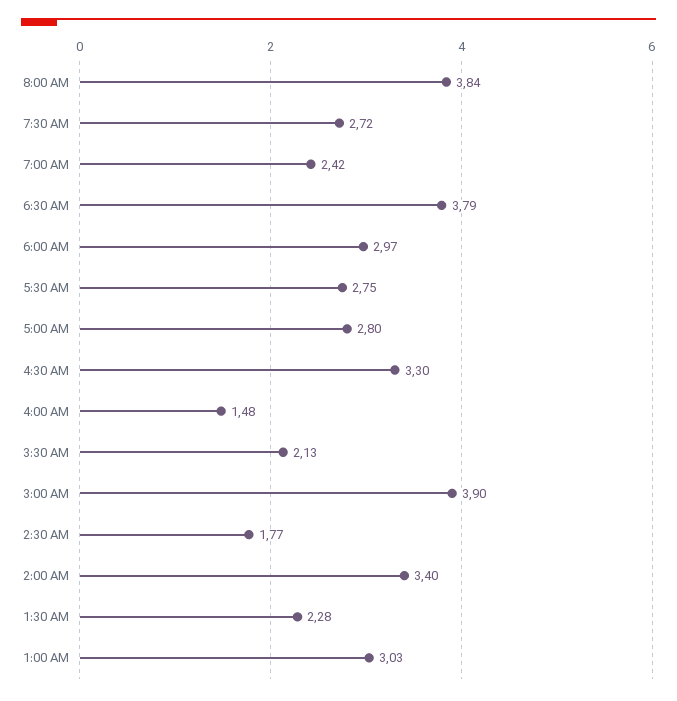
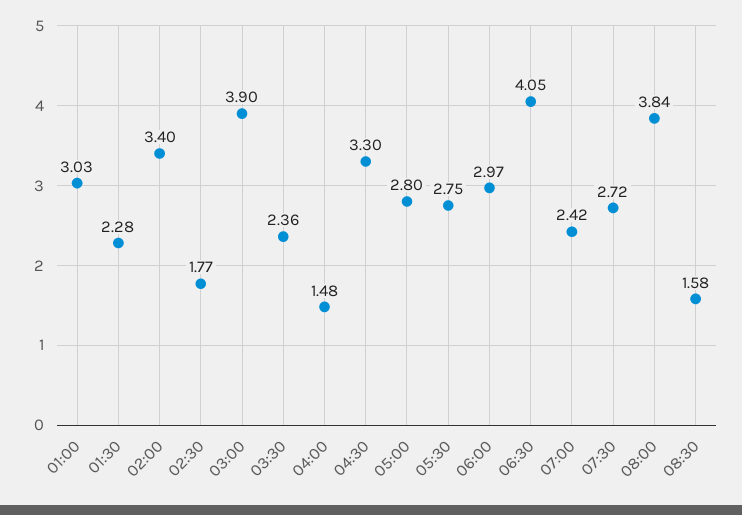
6:30 AM: 3.79 -> 4.05
3:30 AM: 2.13 -> 2.36
08:30: none -> 1.58

